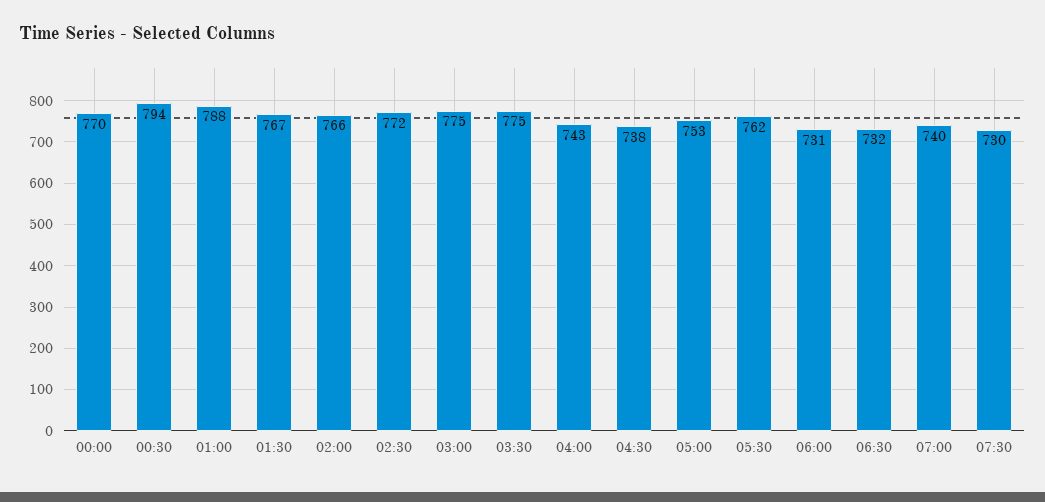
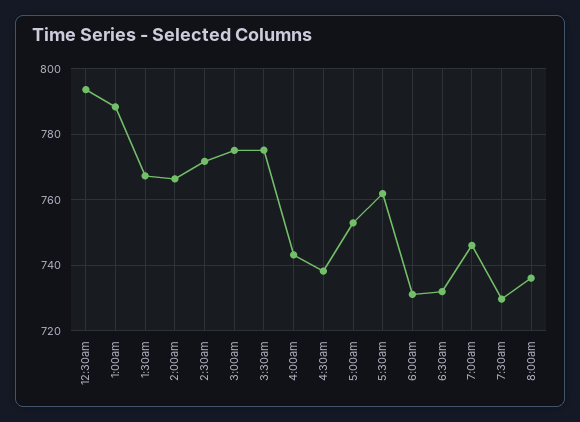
00:00: 770 -> none
07:00: 740 -> 746
8:00am: none -> 736

